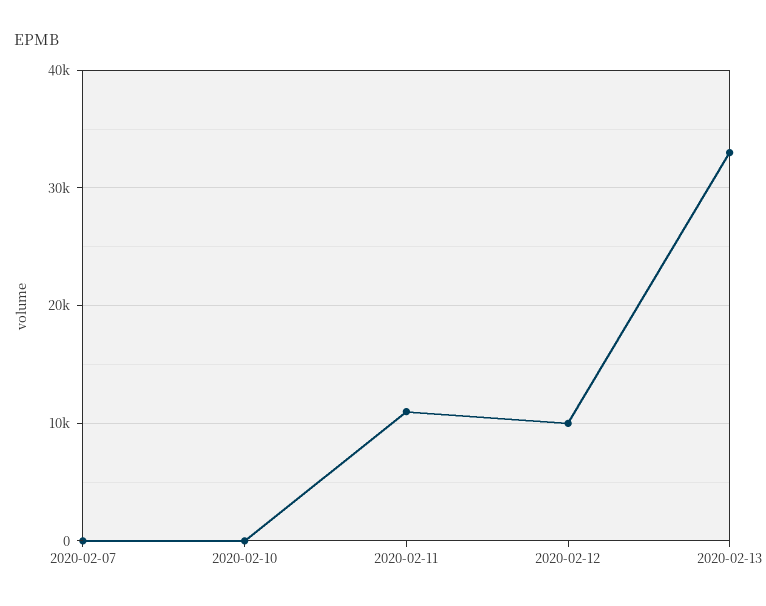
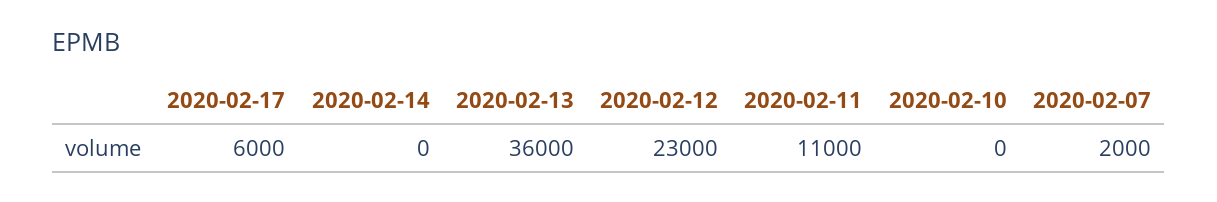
2020-02-07: 0 -> 2000
2020-02-12: 10000 -> 23000
2020-02-13: 33000 -> 36000
2020-02-17: none -> 6000
2020-02-14: none -> 0

